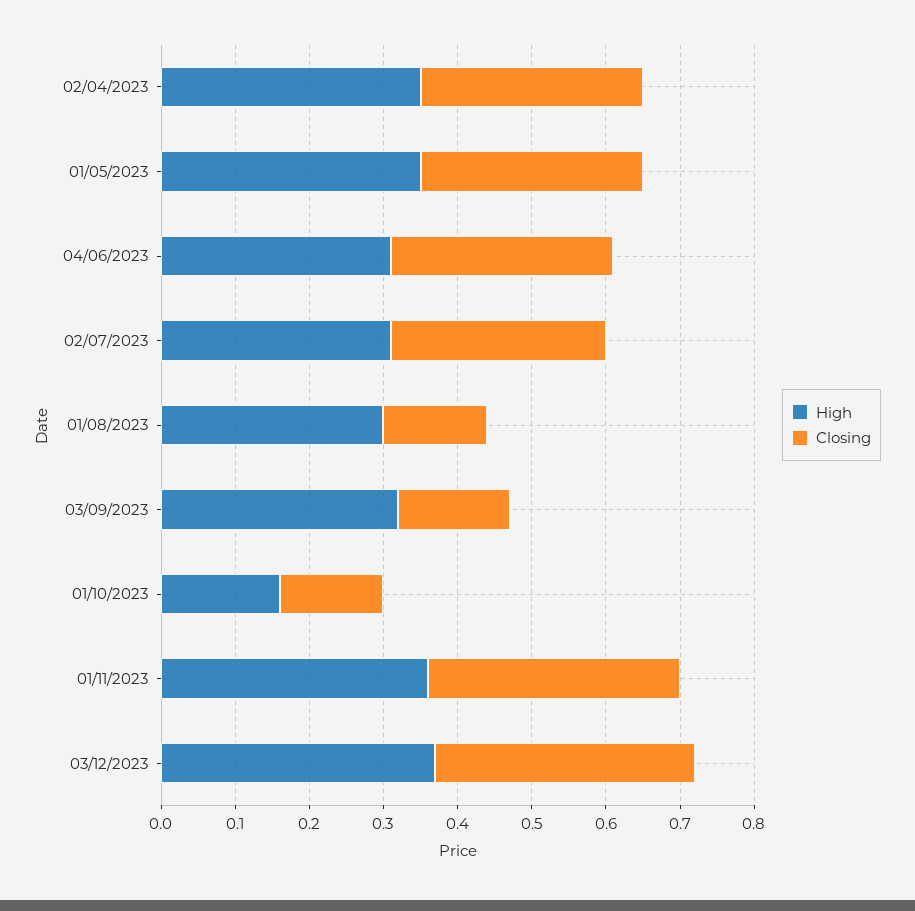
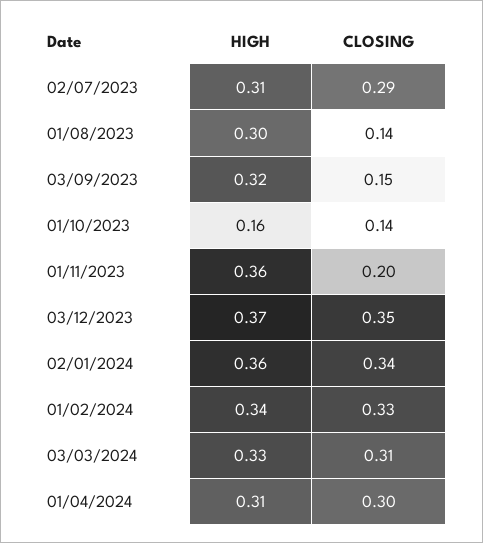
High, 02/04/2023: 0.35 -> none
Closing, 02/04/2023: 0.3 -> none
High, 01/05/2023: 0.35 -> none
Closing, 01/05/2023: 0.3 -> none
High, 04/06/2023: 0.3 -> none
Closing, 04/06/2023: 0.3 -> none
Closing, 01/11/2023: 0.35 -> 0.2
High, 02/01/2024: none -> 0.36
Closing, 02/01/2024: none -> 0.34
High, 01/02/2024: none -> 0.34
Closing, 01/02/2024: none -> 0.33
High, 03/03/2024: none -> 0.33
Closing, 03/03/2024: none -> 0.31
High, 01/04/2024: none -> 0.31
Closing, 01/04/2024: none -> 0.3

